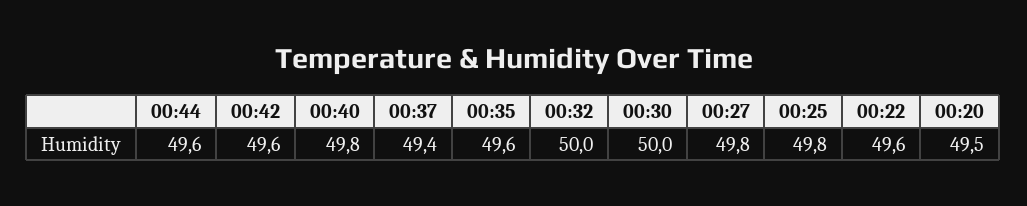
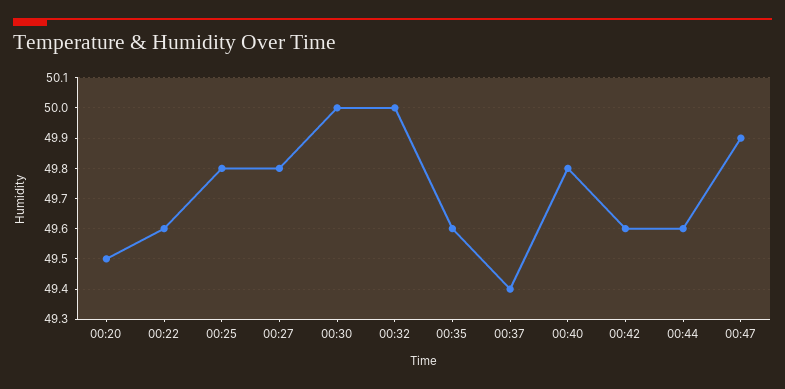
00:47: none -> 49.9

